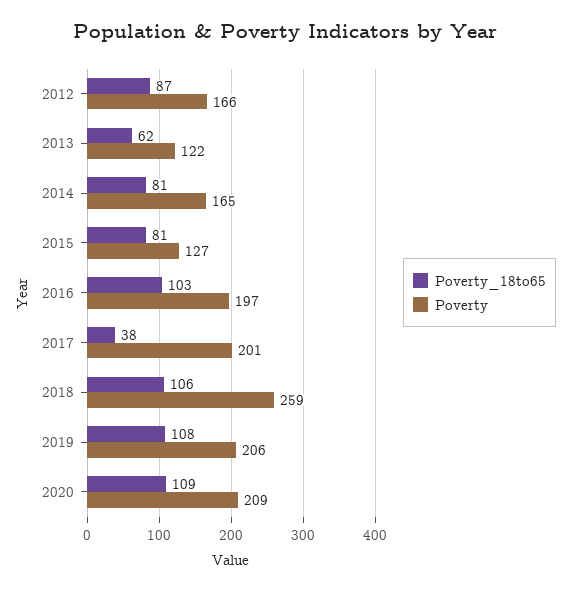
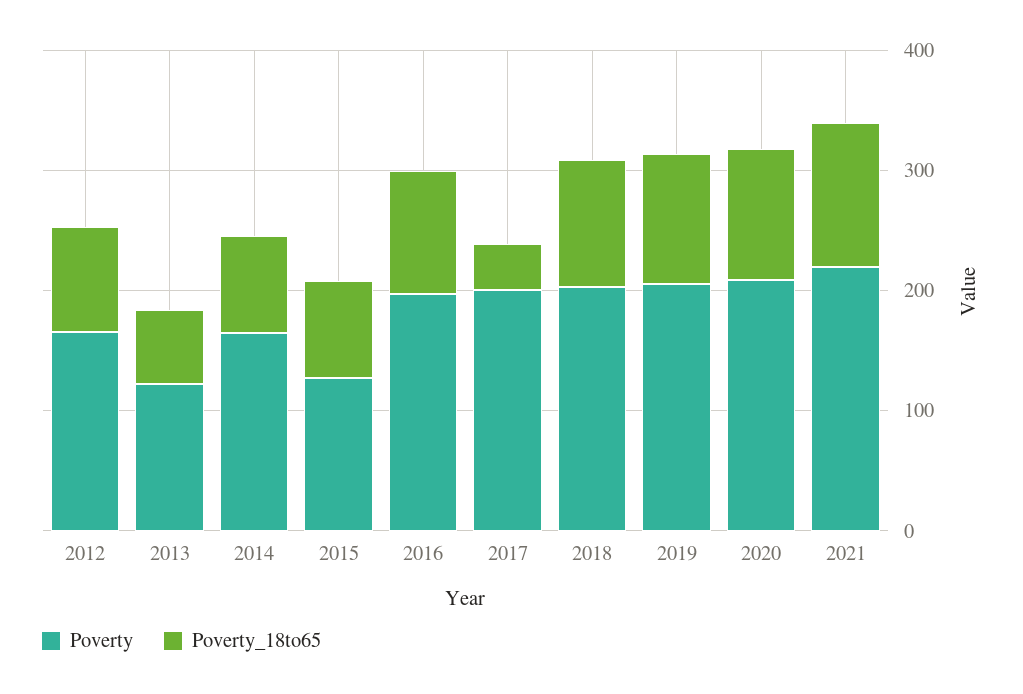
Poverty, 2018: 259 -> 200
Poverty, 2021: none -> 220
Poverty_18to65, 2021: none -> 120

